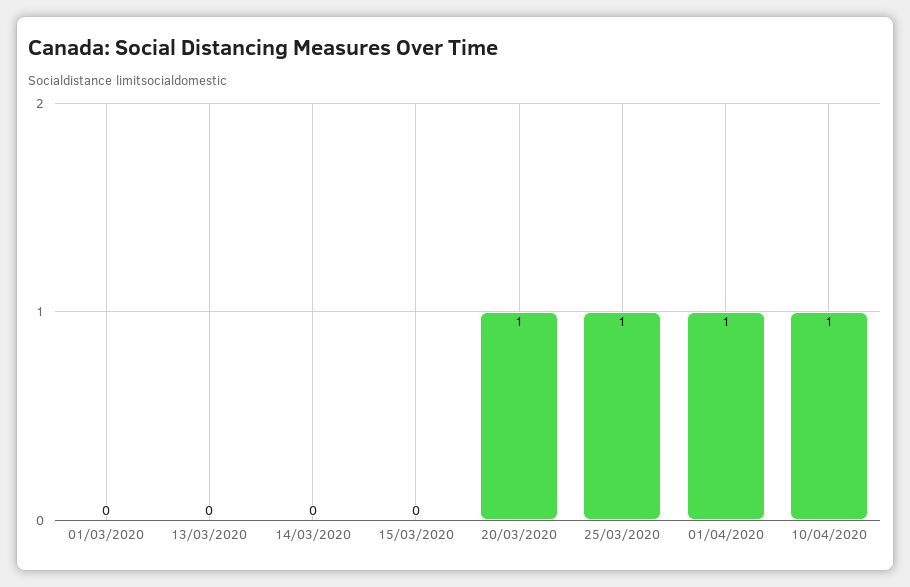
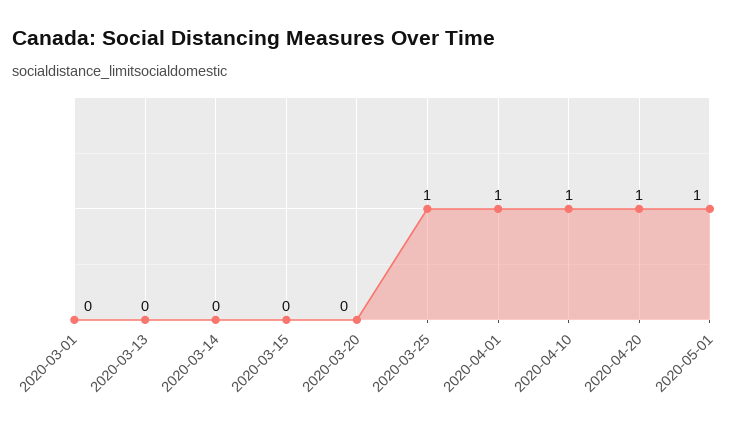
20/03/2020: 1 -> 0
2020-04-20: none -> 1
2020-05-01: none -> 1

